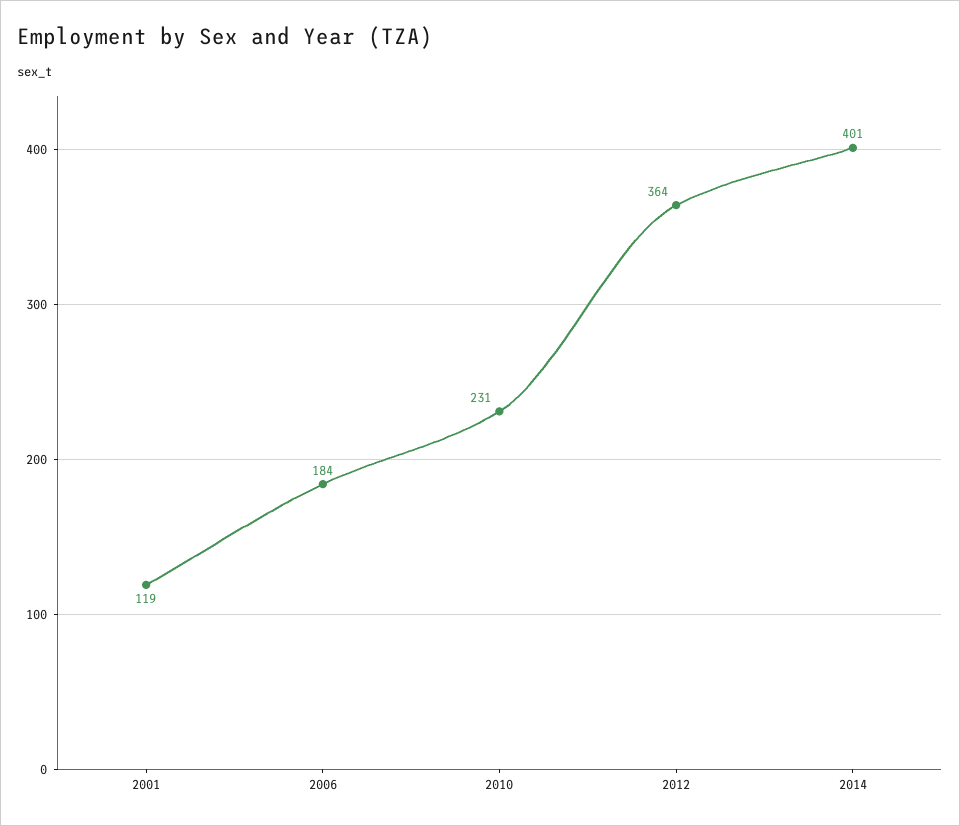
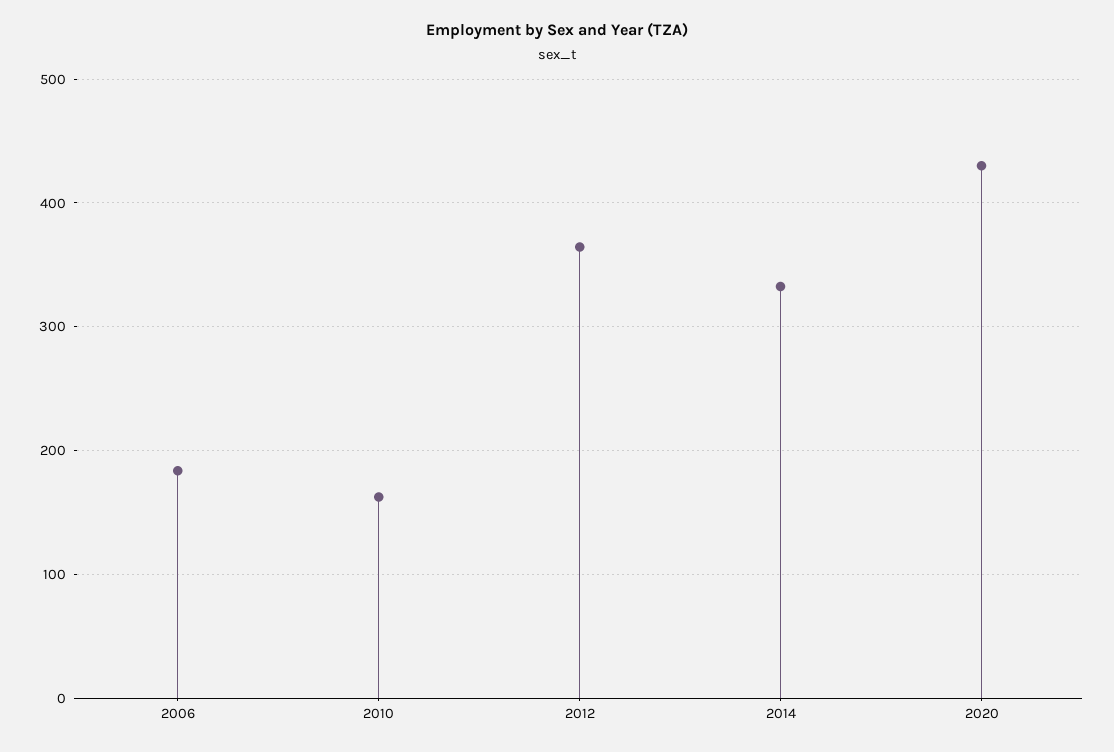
2001: 119 -> none
2010: 231 -> 160
2014: 401 -> 330
2020: none -> 430

